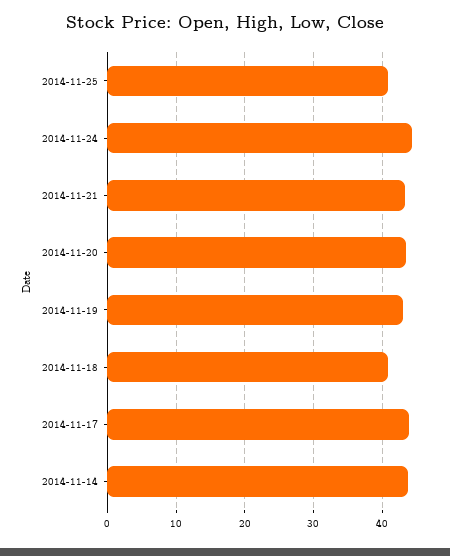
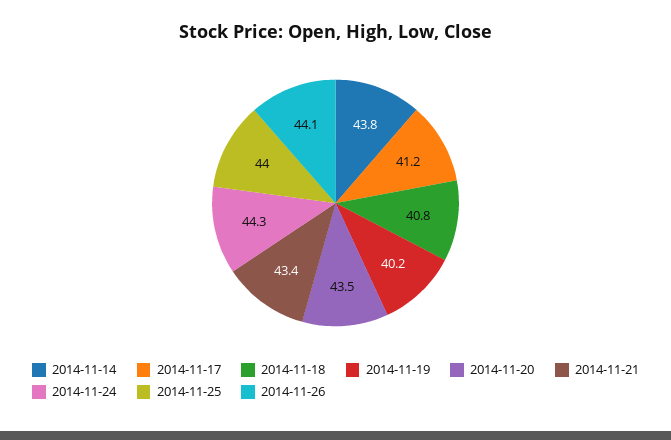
2014-11-25: 41 -> 44
2014-11-19: 43 -> 40.2
2014-11-17: 44 -> 41.2
2014-11-26: none -> 44.1

